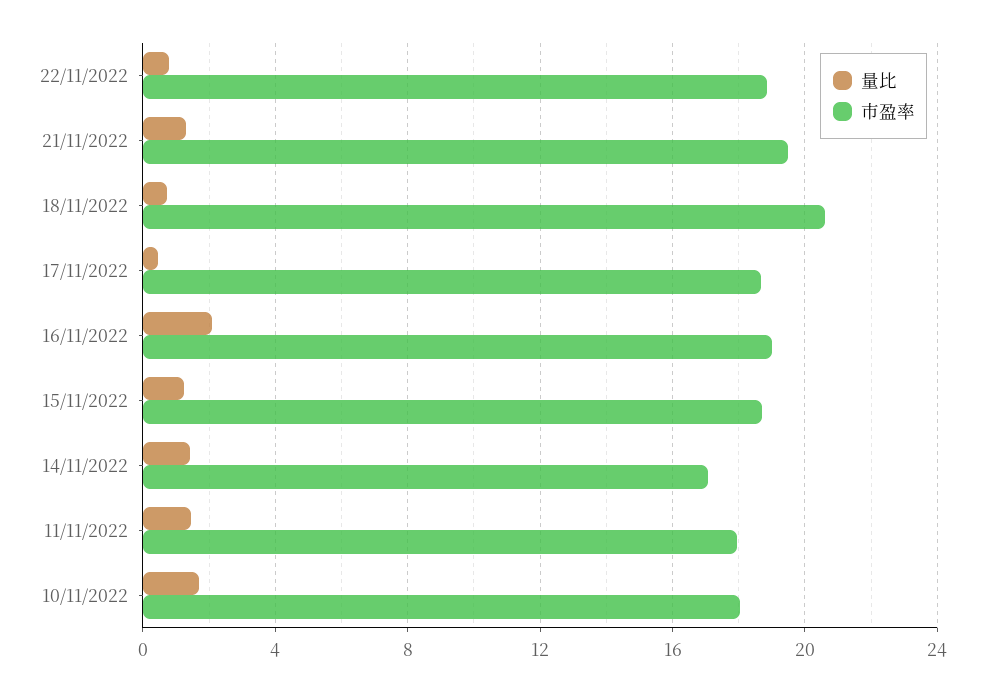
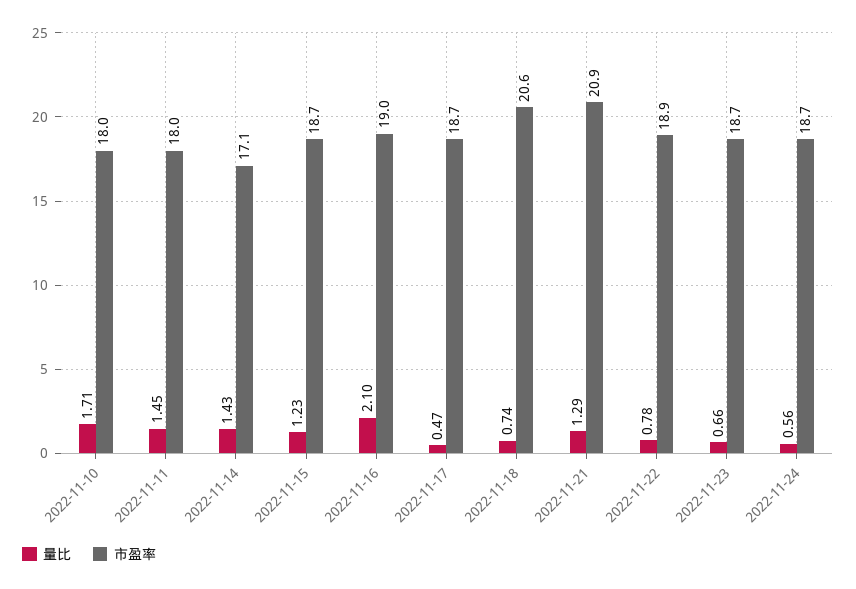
市盈率, 21/11/2022: 19.5 -> 20.9
量比, 2022-11-23: none -> 0.66
市盈率, 2022-11-23: none -> 18.7
量比, 2022-11-24: none -> 0.56
市盈率, 2022-11-24: none -> 18.7

